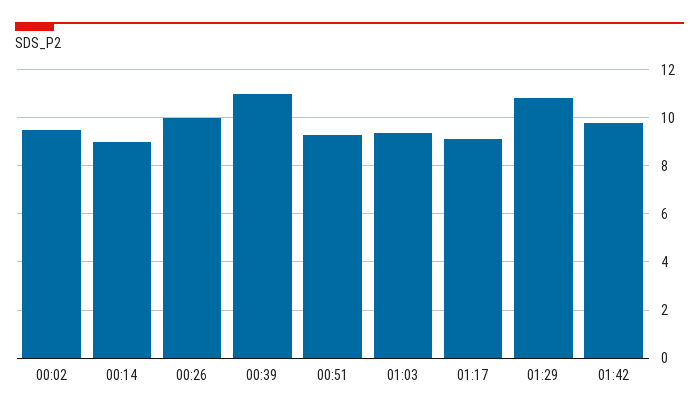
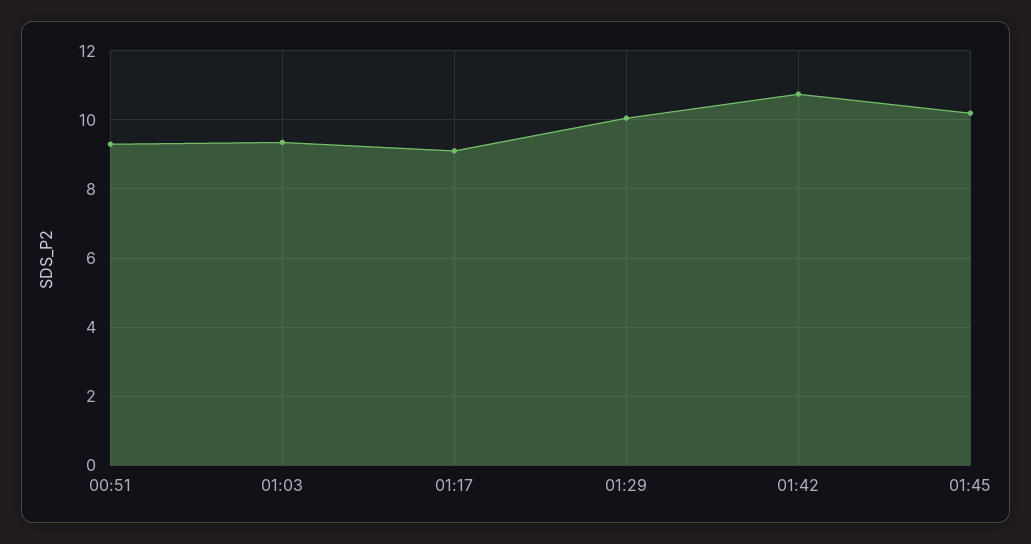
00:02: 9.5 -> none
00:14: 9 -> none
00:26: 10 -> none
00:39: 11 -> none
01:29: 10.75 -> 10
01:42: 9.75 -> 10.8
01:45: none -> 10.2

